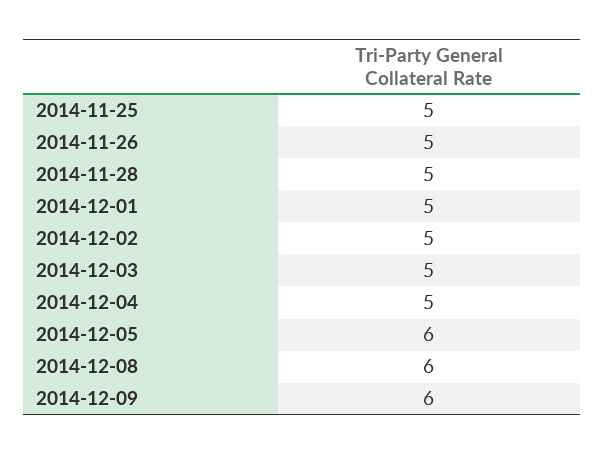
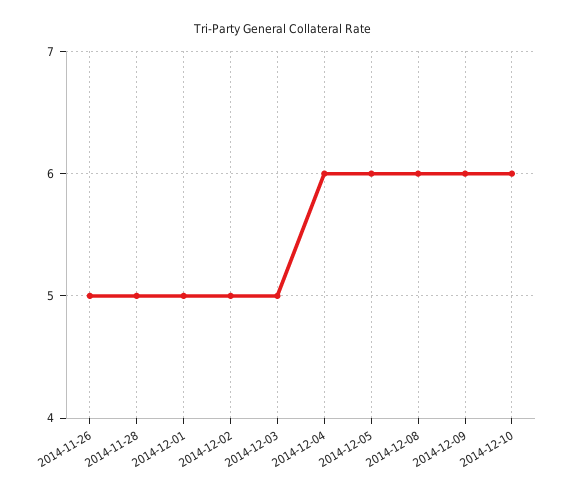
2014-11-25: 5 -> none
2014-12-04: 5 -> 6
2014-12-10: none -> 6

